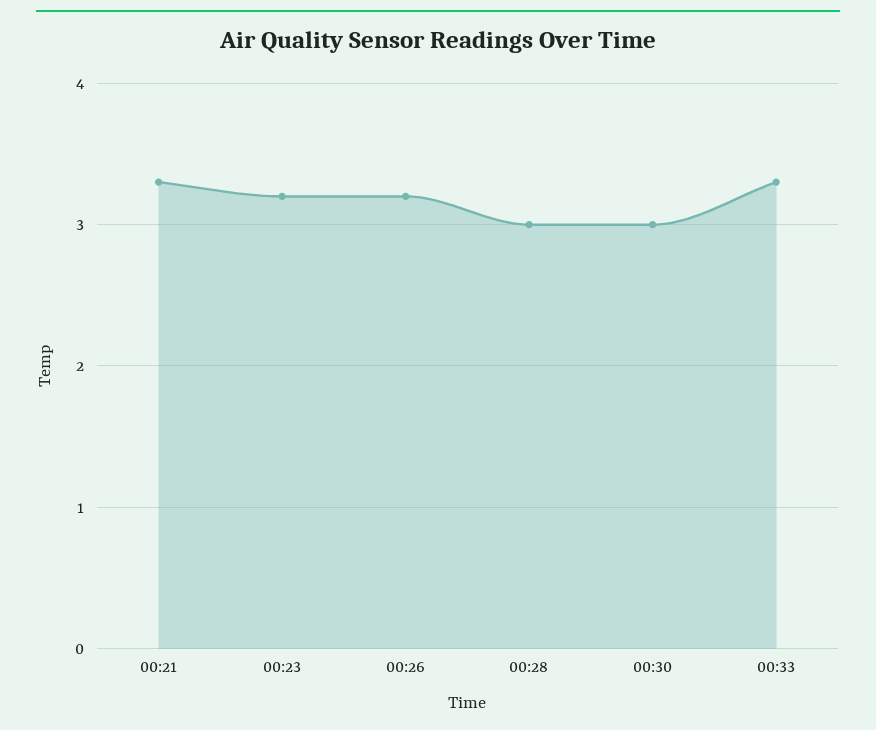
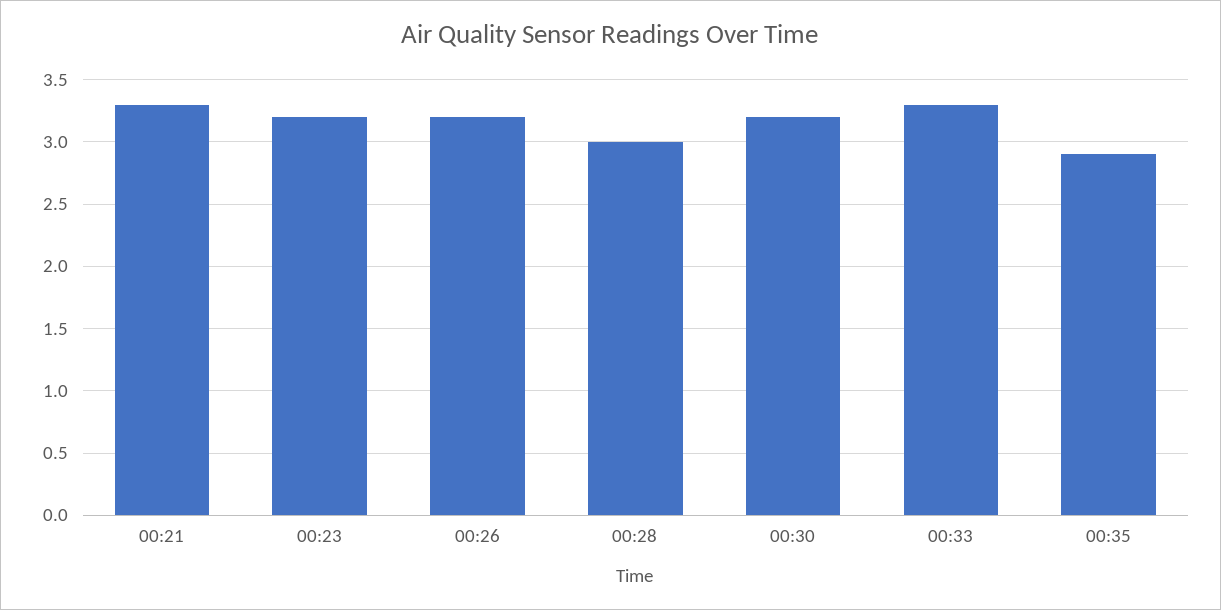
00:30: 3 -> 3.2
00:35: none -> 2.9

